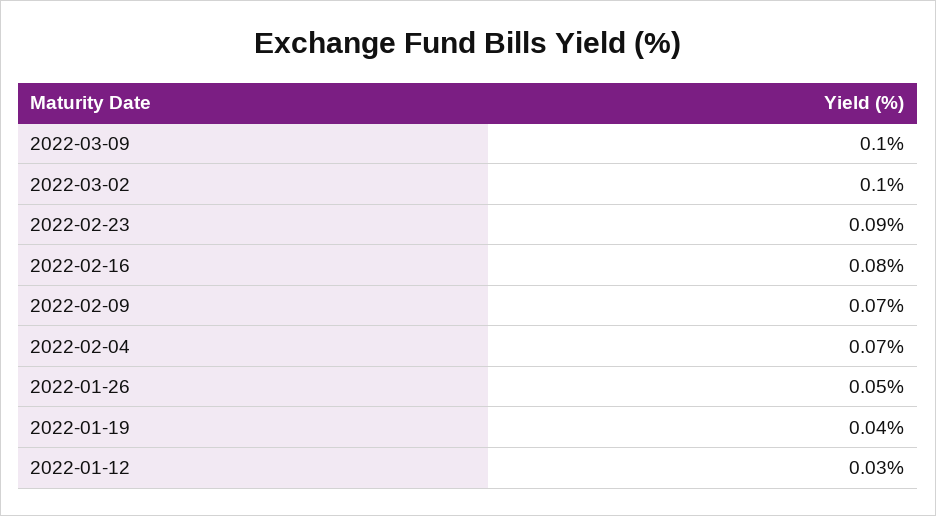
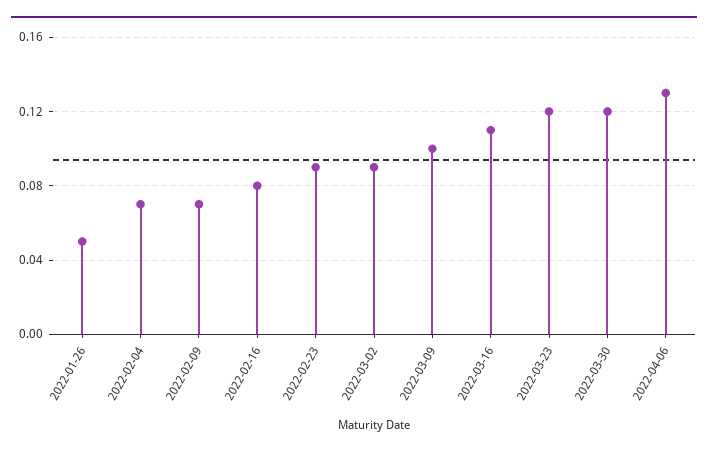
2022-03-02: 0.1 -> 0.09
2022-01-19: 0.04 -> none
2022-01-12: 0.03 -> none
2022-03-16: none -> 0.11
2022-03-23: none -> 0.12
2022-03-30: none -> 0.12
2022-04-06: none -> 0.13

